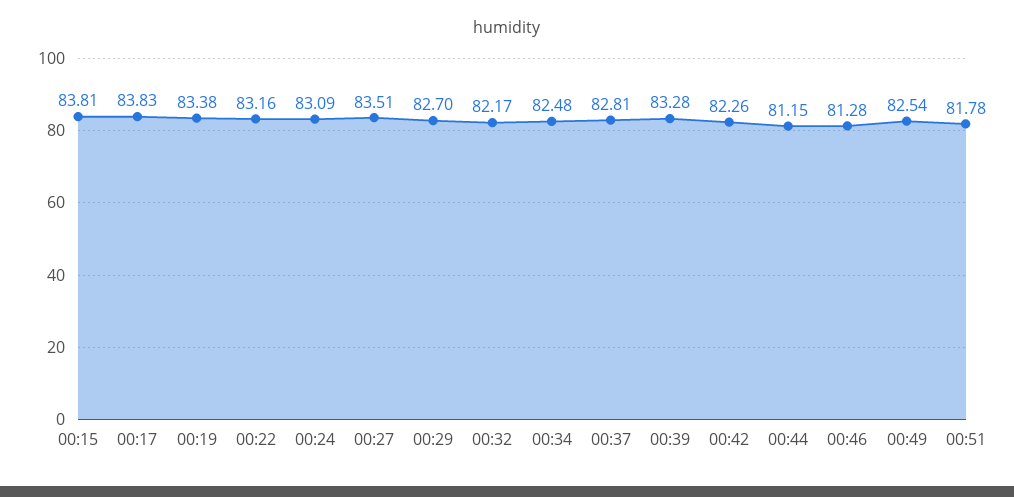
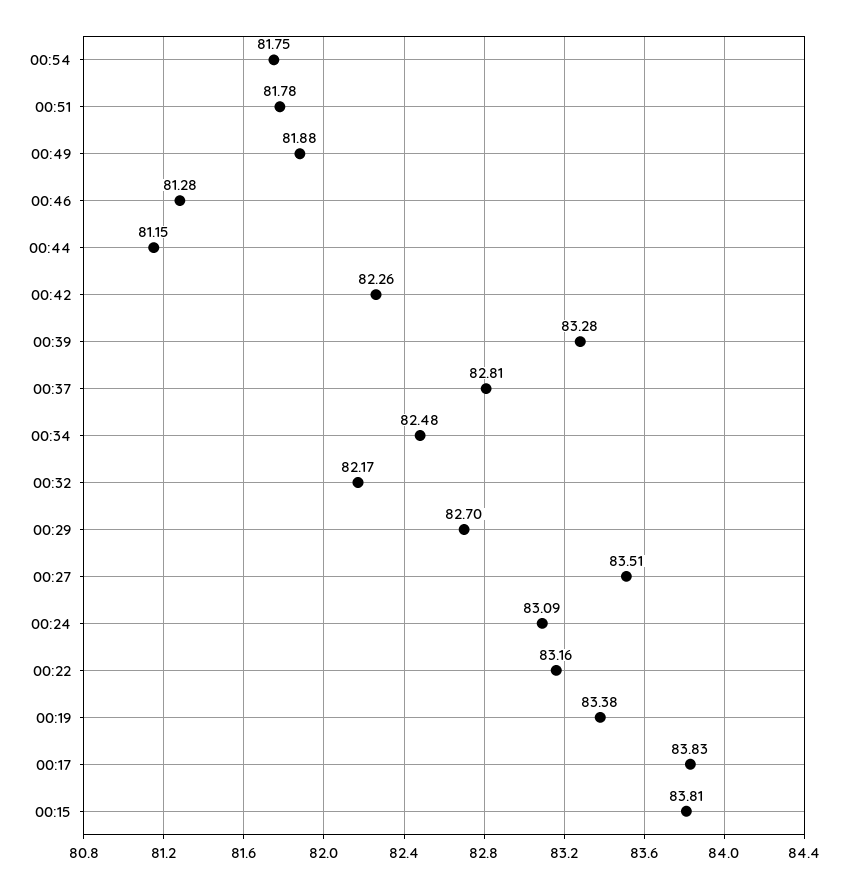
00:49: 82.54 -> 81.88
00:54: none -> 81.75

